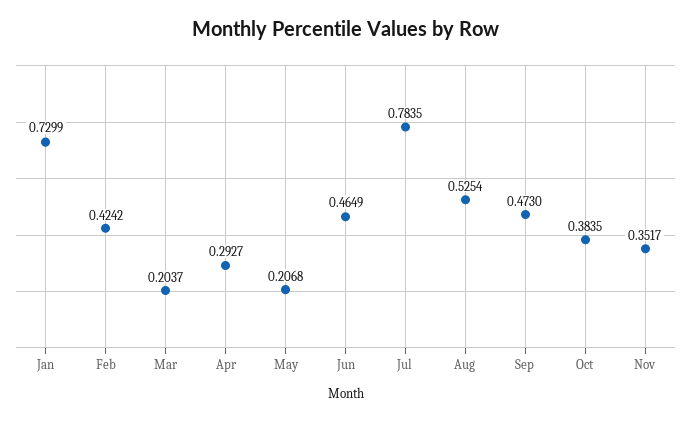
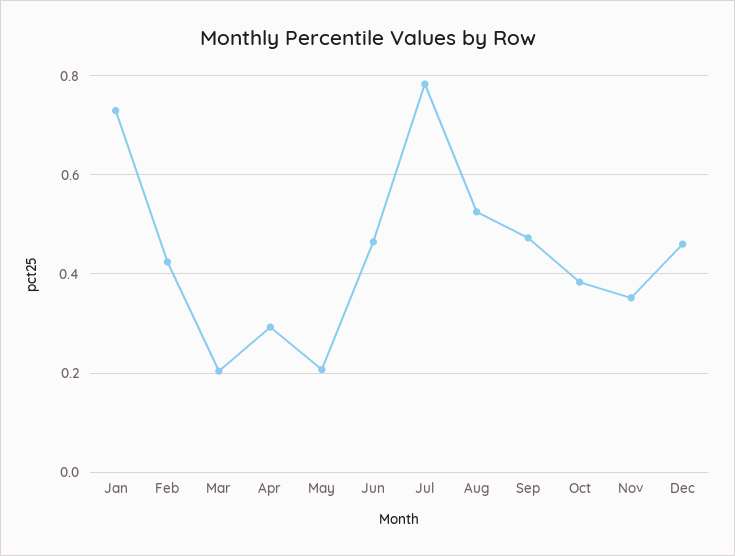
Dec: none -> 0.46

